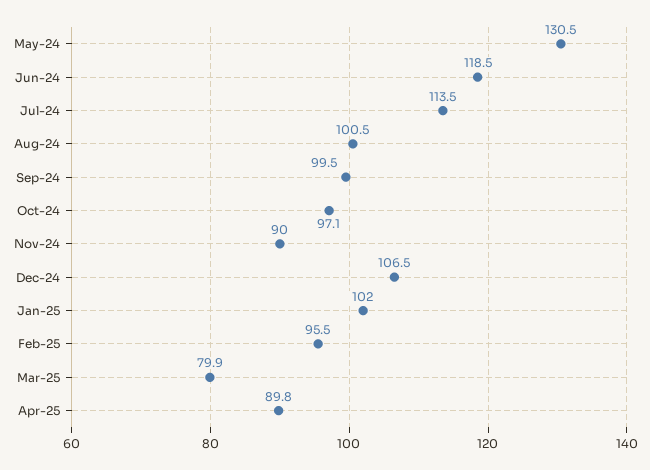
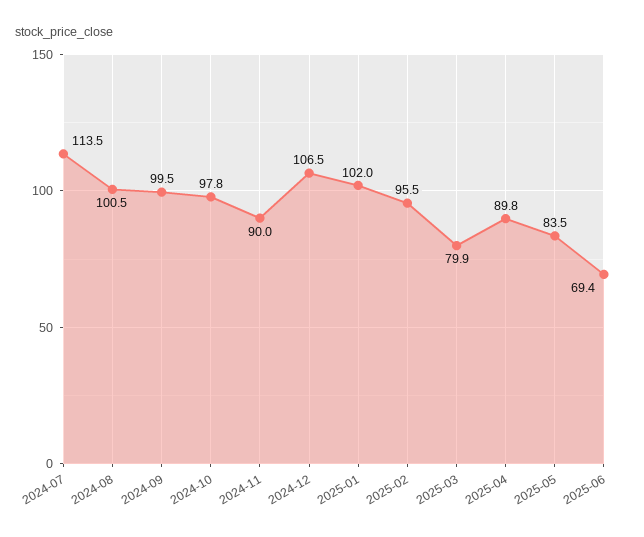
May-24: 130.5 -> none
Jun-24: 118.5 -> none
Oct-24: 97.1 -> 97.8
2025-05: none -> 83.5
2025-06: none -> 69.4

